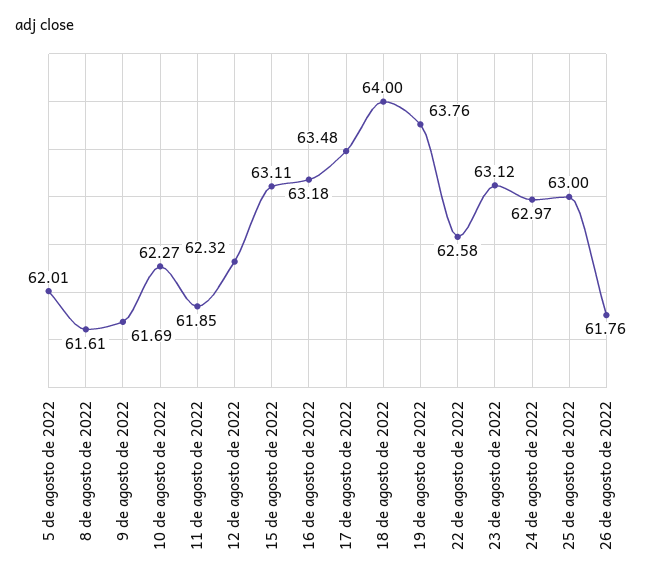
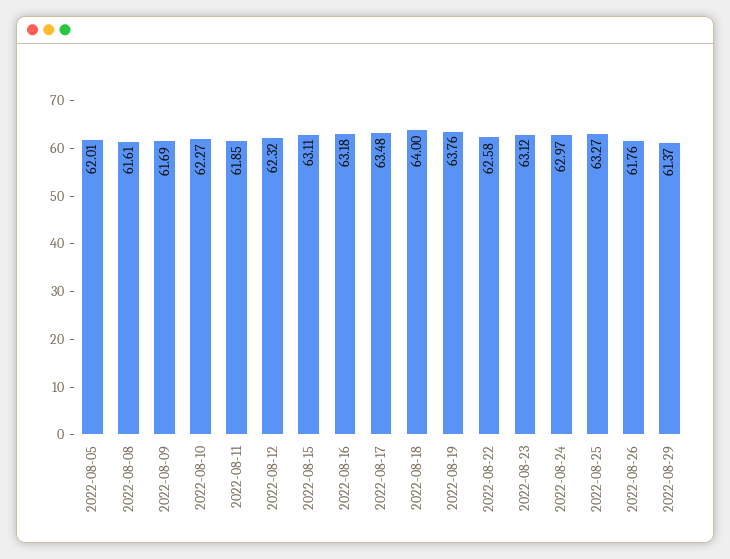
25 de agosto de 2022: 63 -> 63.27
2022-08-29: none -> 61.37

